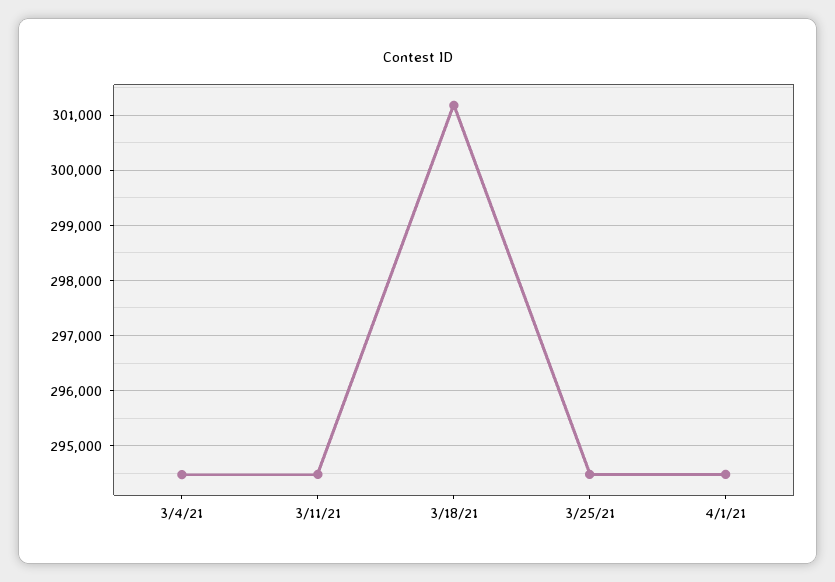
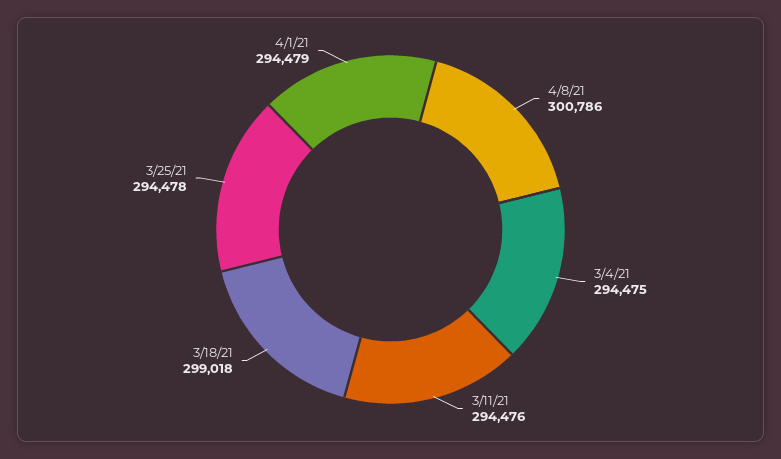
3/18/21: 301200 -> 299018
4/8/21: none -> 300786

